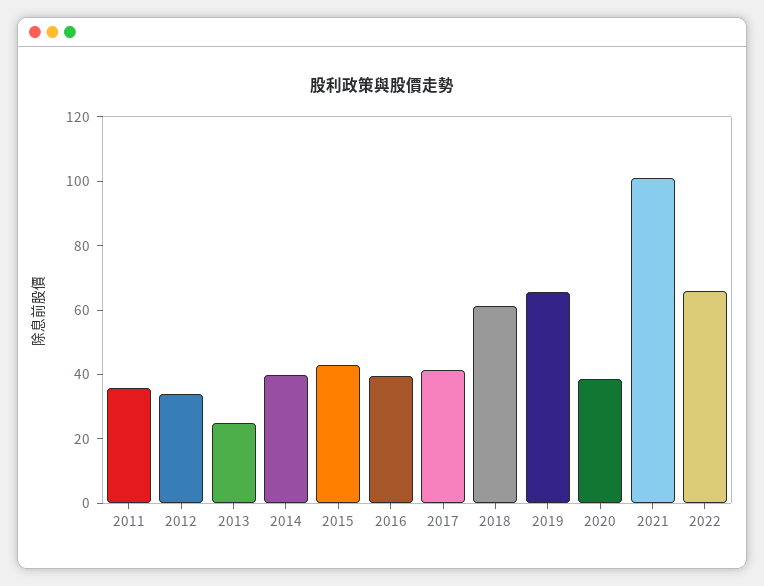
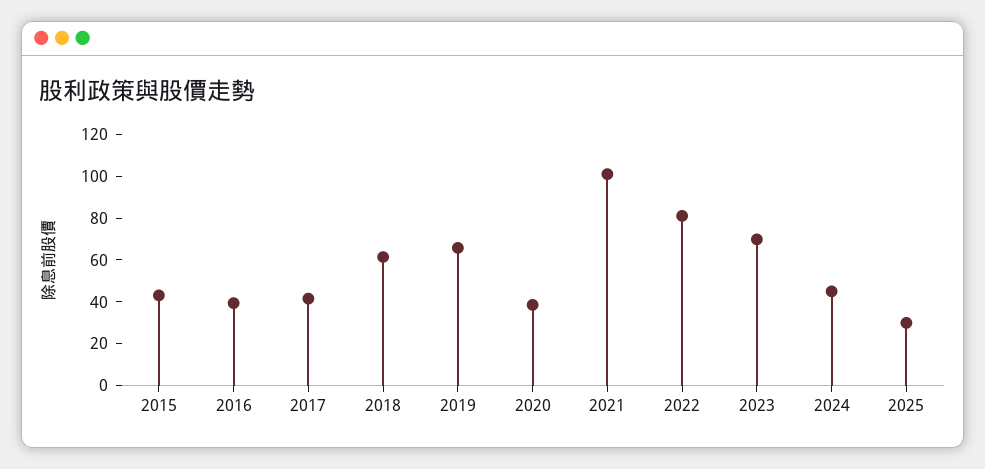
2011: 35 -> none
2012: 35 -> none
2013: 25 -> none
2014: 40 -> none
2022: 65 -> 80
2023: none -> 70
2024: none -> 45
2025: none -> 30

